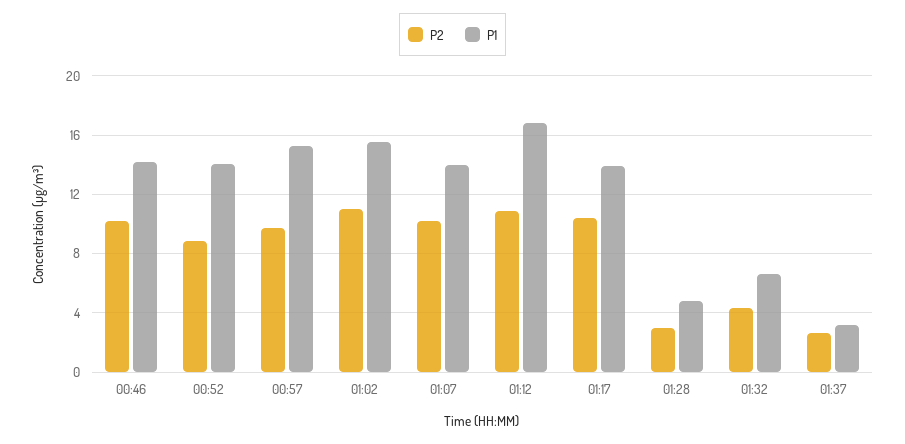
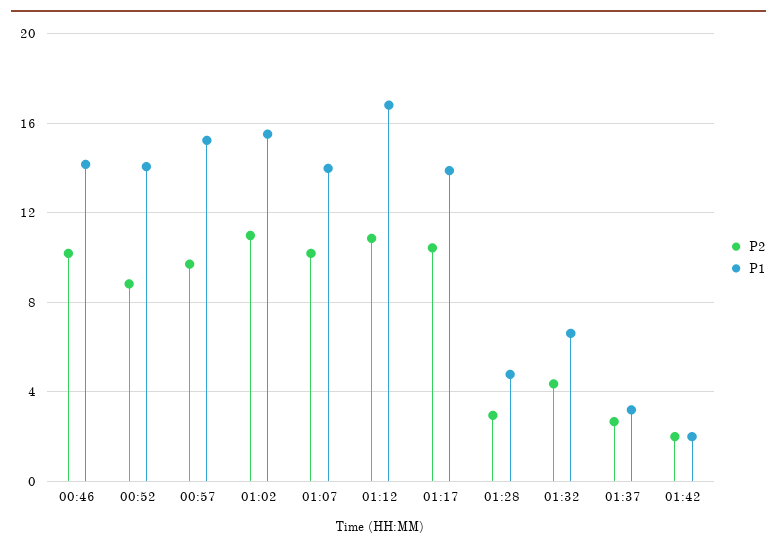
P2, 01:42: none -> 2
P1, 01:42: none -> 2

